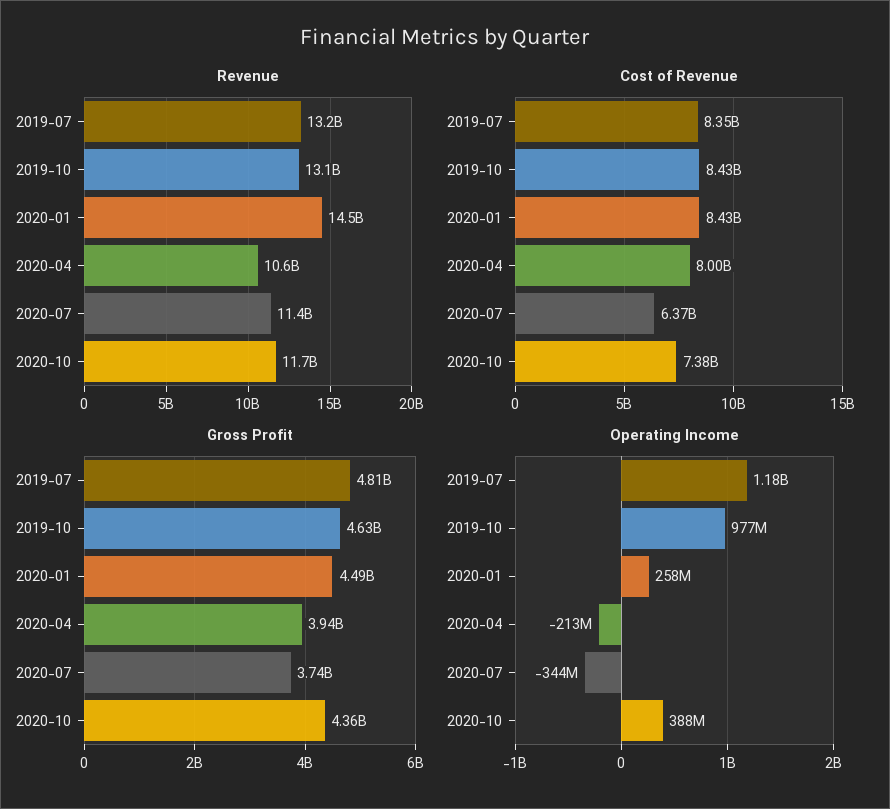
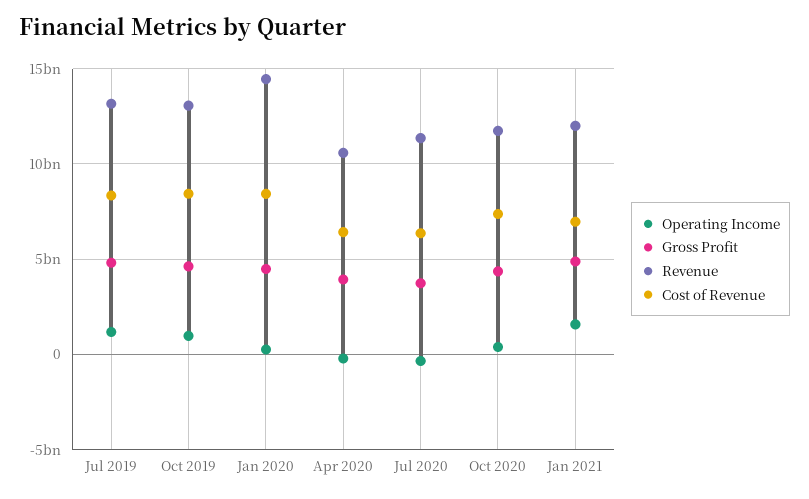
Cost of Revenue, 2020-04: 8000000000 -> 6500000000
Operating Income, Jan 2021: none -> 1500000000
Gross Profit, Jan 2021: none -> 5000000000
Revenue, Jan 2021: none -> 12000000000
Cost of Revenue, Jan 2021: none -> 7000000000

